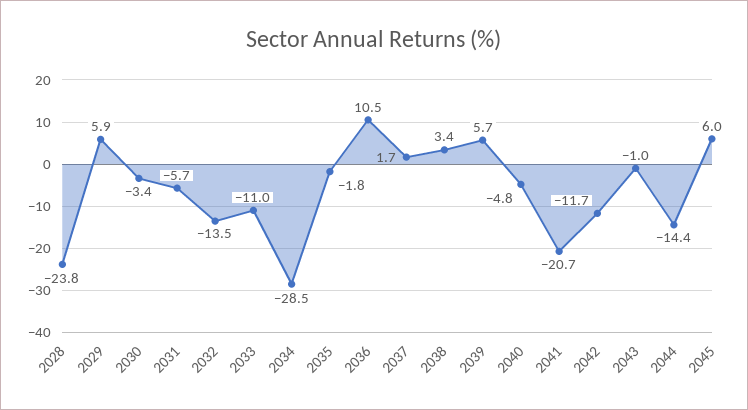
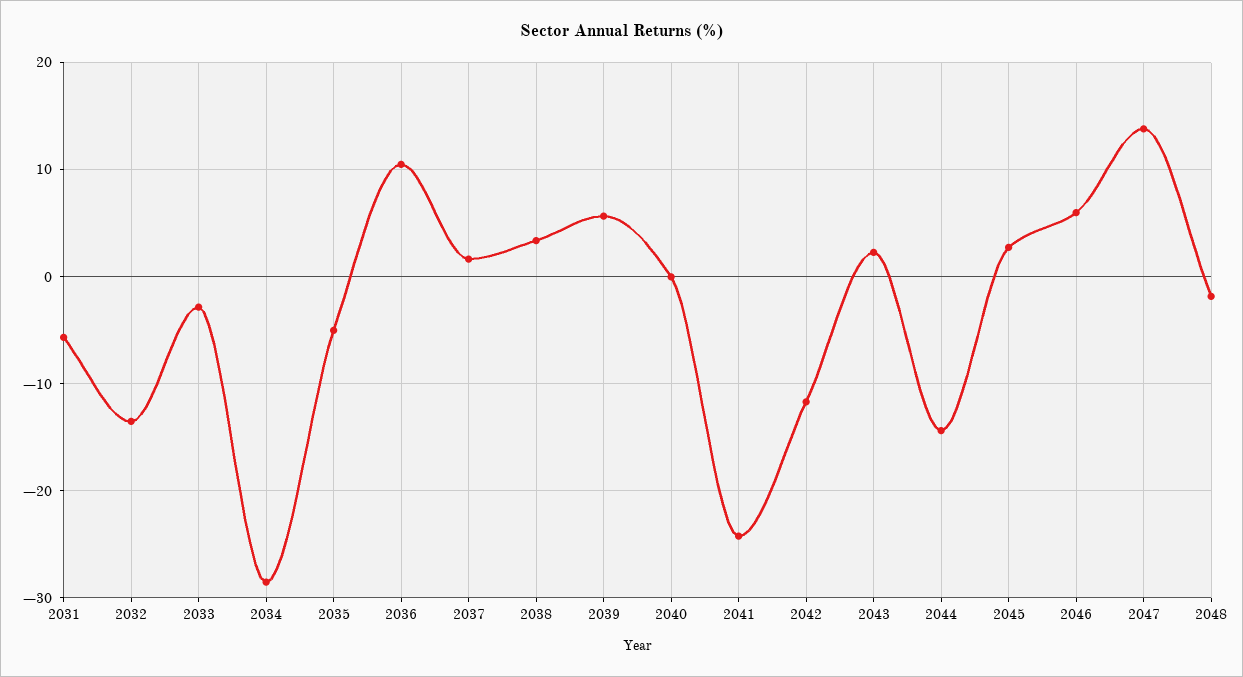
2028: -23.8 -> none
2029: 5.9 -> none
2030: -3.4 -> none
2033: -11 -> -3
2035: -1.8 -> -5
2040: -4.8 -> 0
2041: -20.7 -> -24
2043: -1 -> 2
2045: 6 -> 3
2046: none -> 6
2047: none -> 14
2048: none -> -2

